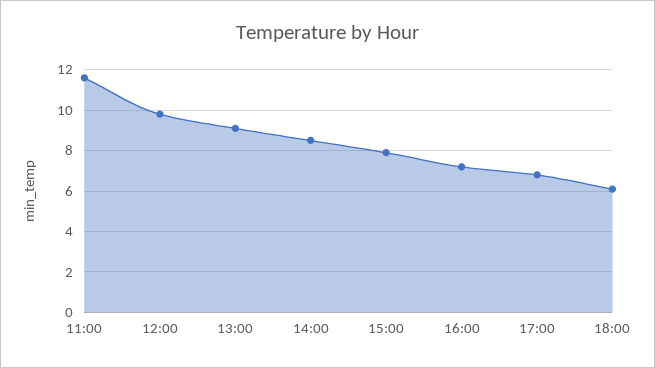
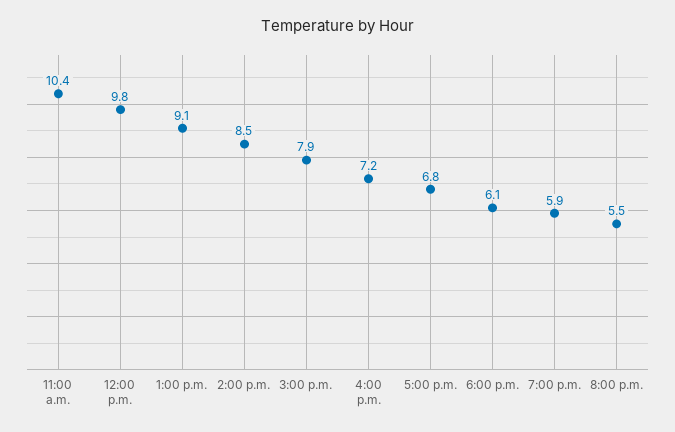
11:00: 11.5 -> 10.4
7:00 p.m.: none -> 5.9
8:00 p.m.: none -> 5.5

